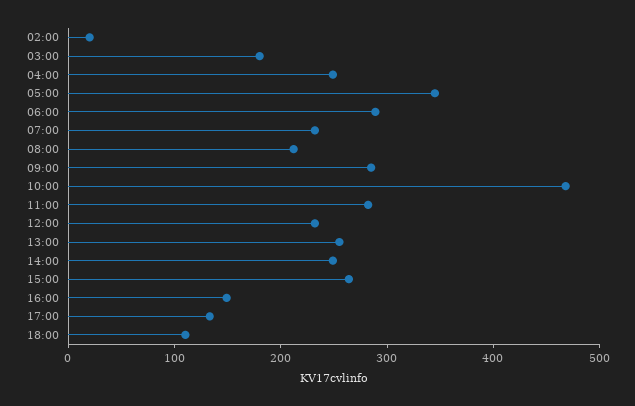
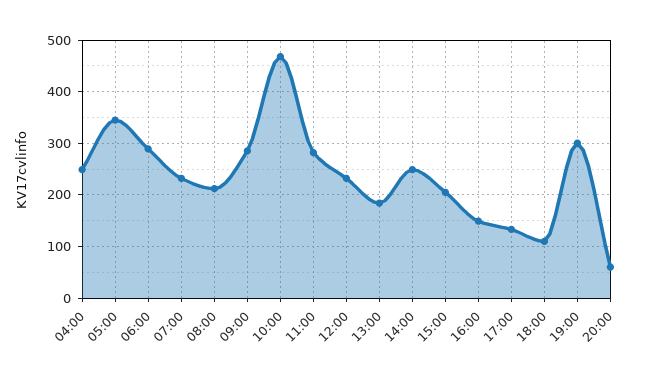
02:00: 20 -> none
03:00: 180 -> none
13:00: 260 -> 180
15:00: 260 -> 200
19:00: none -> 300
20:00: none -> 60

